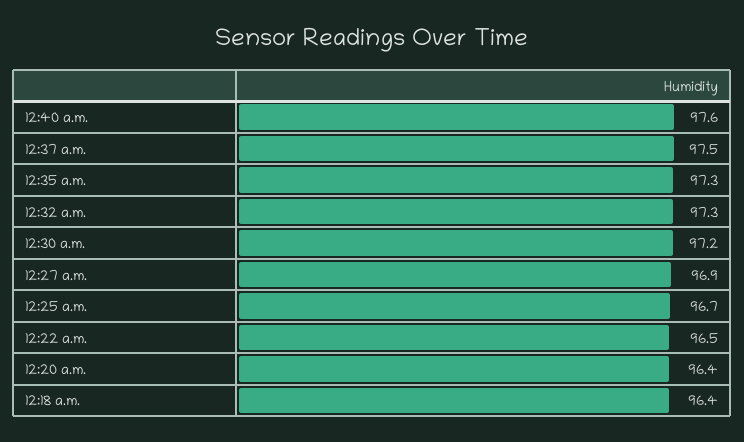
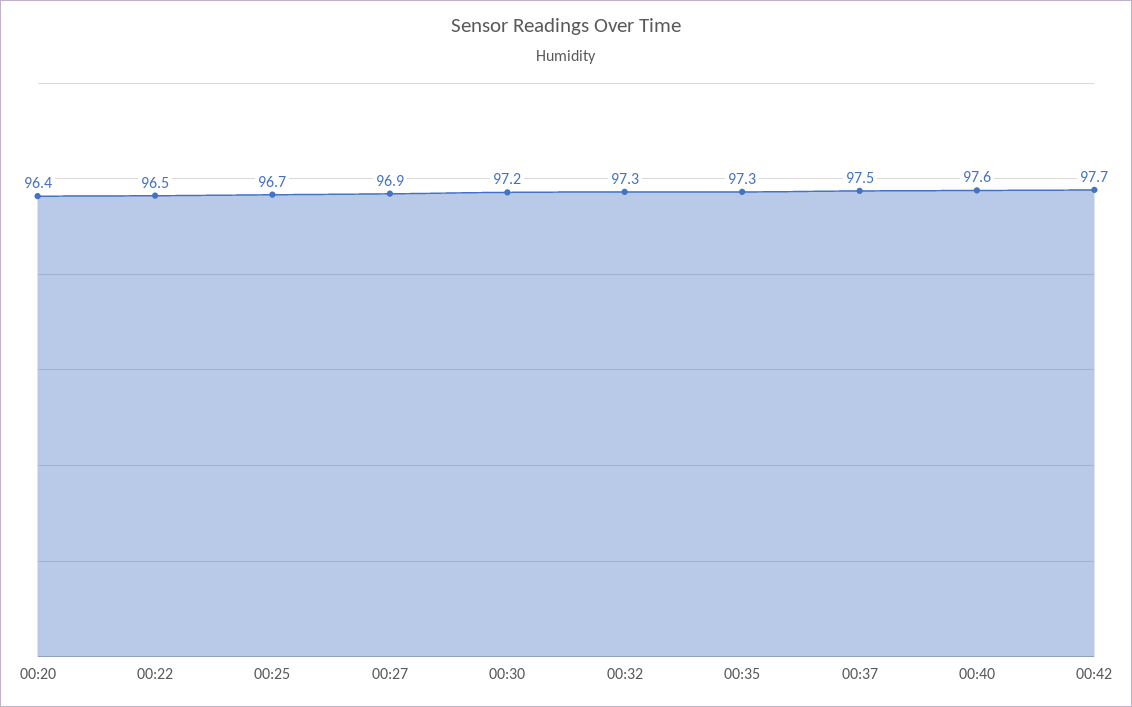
12:18 a.m.: 96.4 -> none
00:42: none -> 97.7

